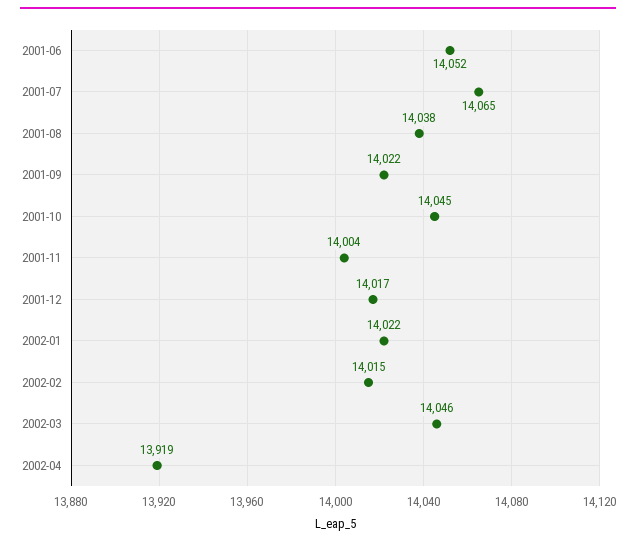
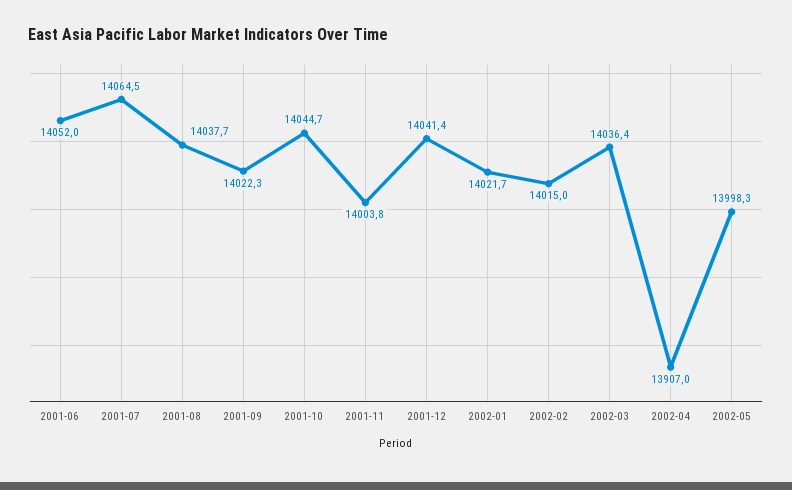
2001-12: 14017 -> 14041.4
2002-03: 14046 -> 14036.4
2002-04: 13919 -> 13907
2002-05: none -> 13998.3

